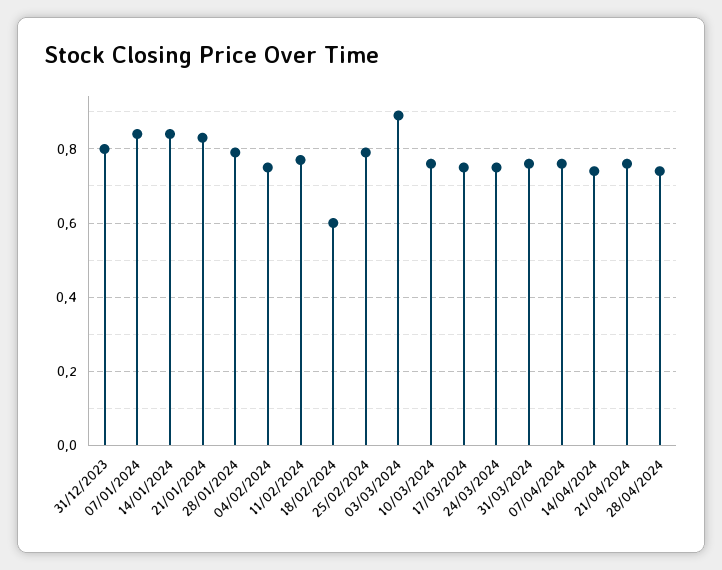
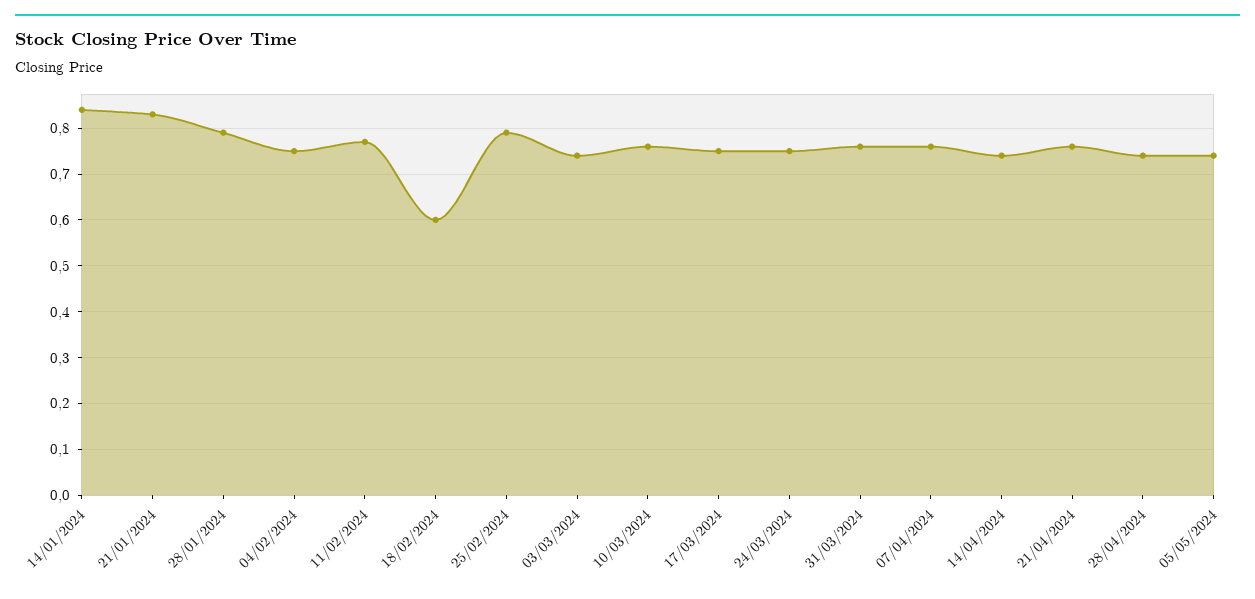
31/12/2023: 0.8 -> none
07/01/2024: 0.85 -> none
03/03/2024: 0.9 -> 0.75
05/05/2024: none -> 0.75

